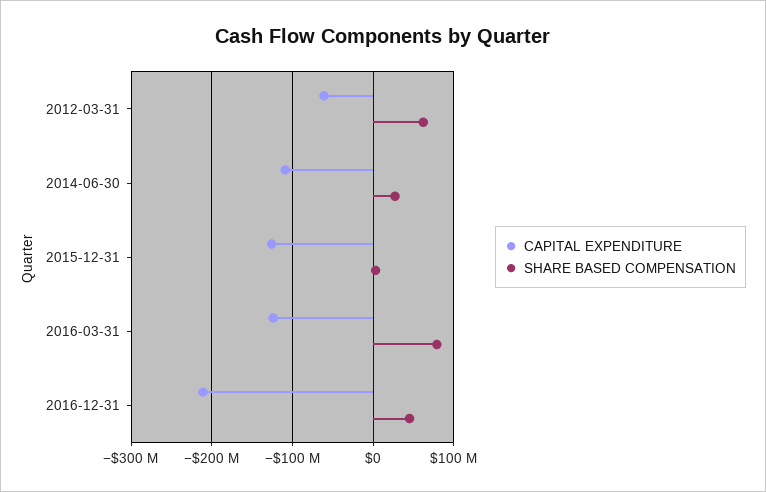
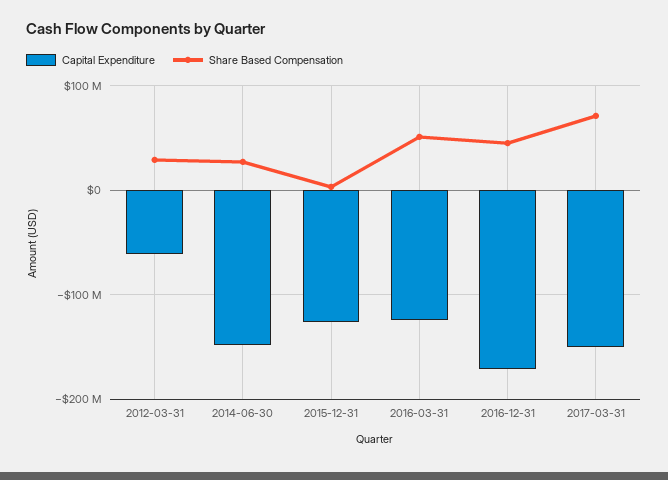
SHARE BASED COMPENSATION, 2012-03-31: 60000000 -> 30000000
CAPITAL EXPENDITURE, 2014-06-30: -110000000 -> -150000000
SHARE BASED COMPENSATION, 2016-03-31: 80000000 -> 50000000
CAPITAL EXPENDITURE, 2016-12-31: -210000000 -> -170000000
CAPITAL EXPENDITURE, 2017-03-31: none -> -150000000
SHARE BASED COMPENSATION, 2017-03-31: none -> 70000000

